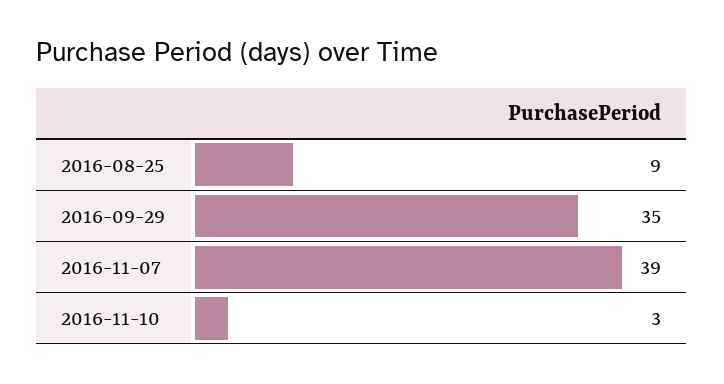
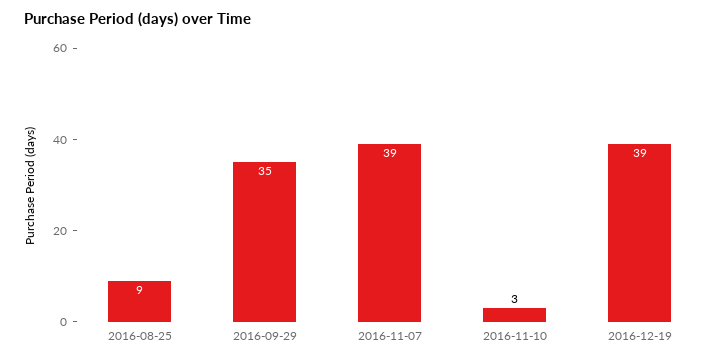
2016-12-19: none -> 39

